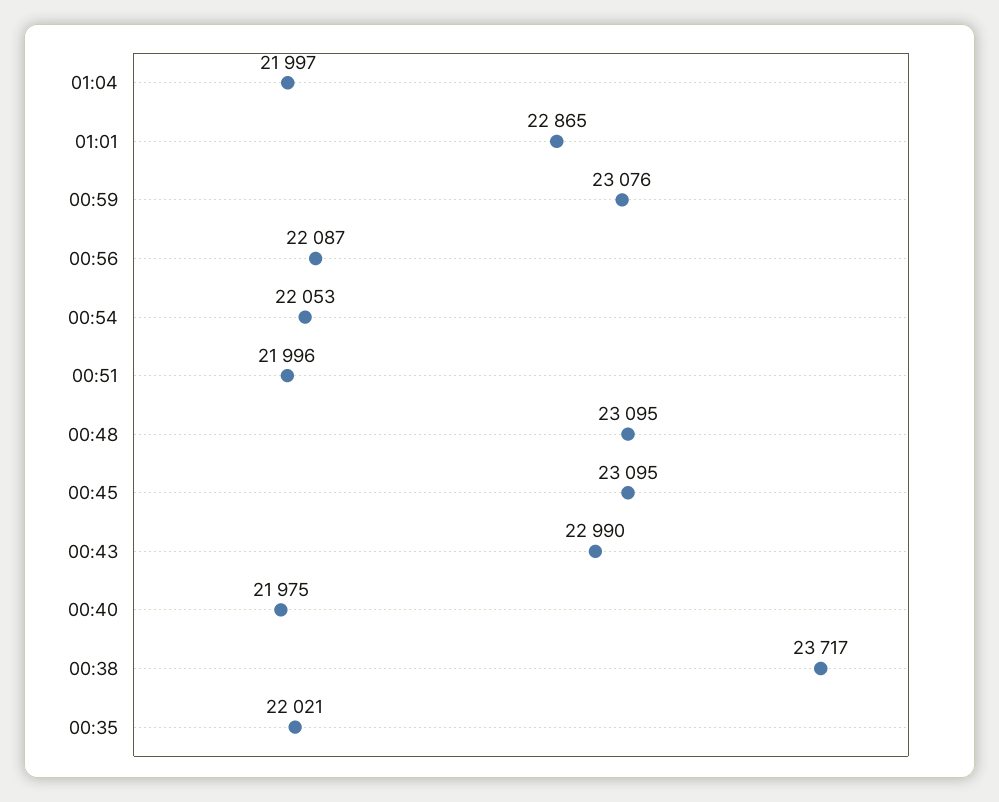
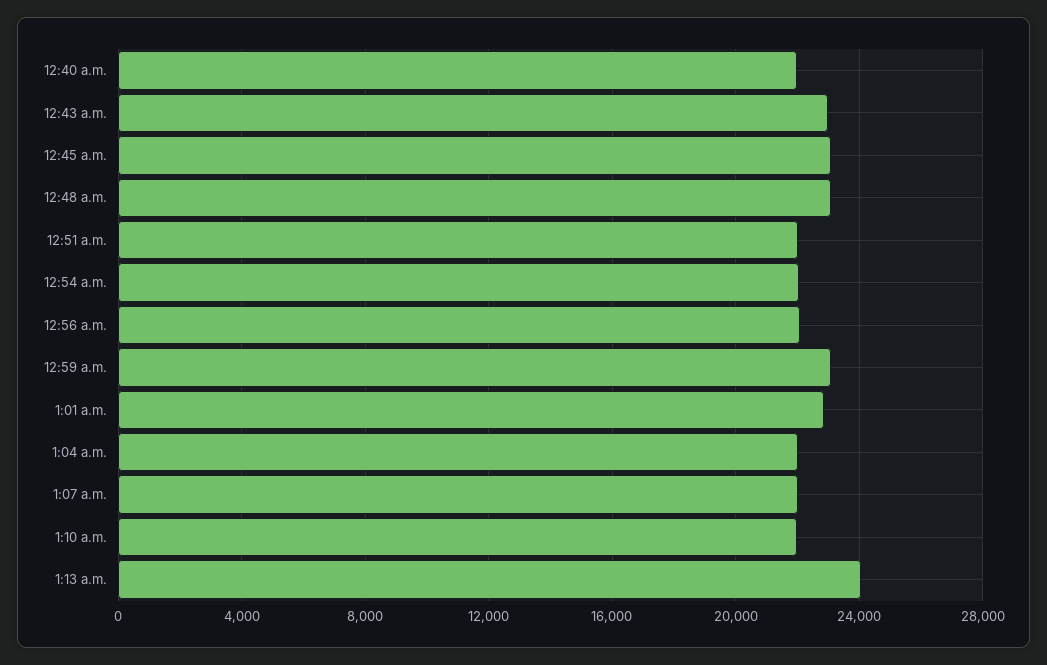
00:38: 23717 -> none
00:35: 22021 -> none
1:07 a.m.: none -> 22000
1:10 a.m.: none -> 22000
1:13 a.m.: none -> 24000

